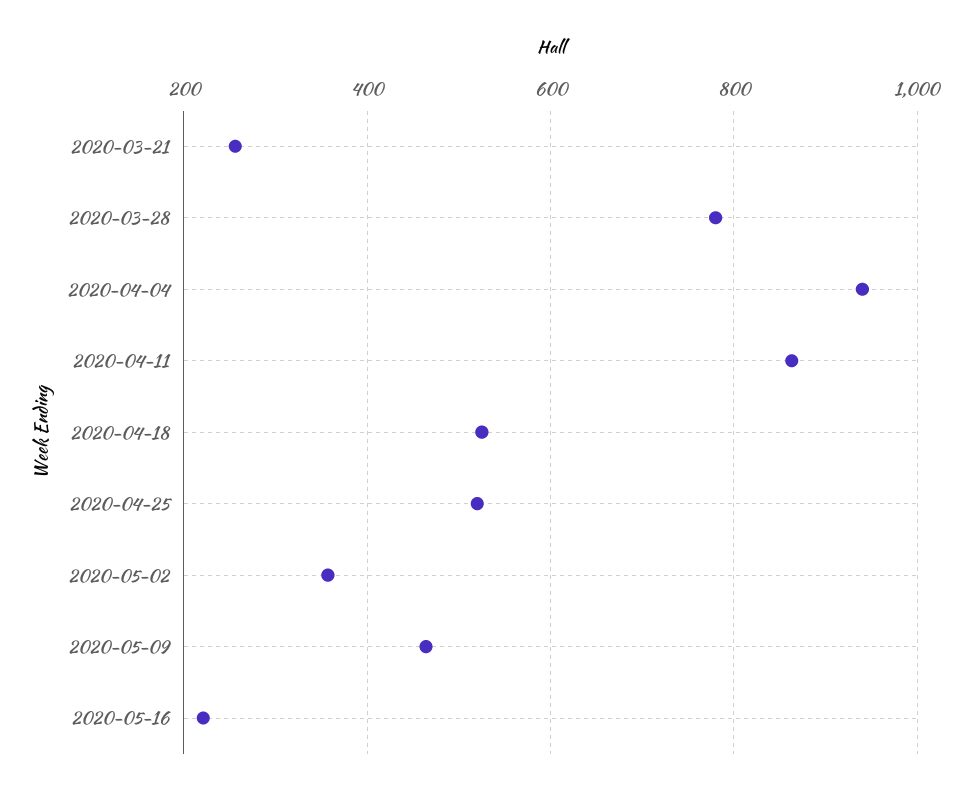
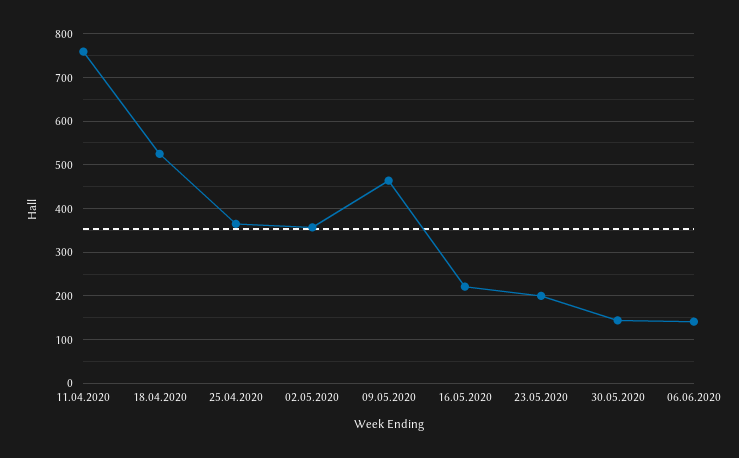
2020-03-21: 260 -> none
2020-03-28: 780 -> none
2020-04-04: 940 -> none
2020-04-11: 860 -> 760
2020-04-25: 520 -> 360
23.05.2020: none -> 200
30.05.2020: none -> 140
06.06.2020: none -> 140

